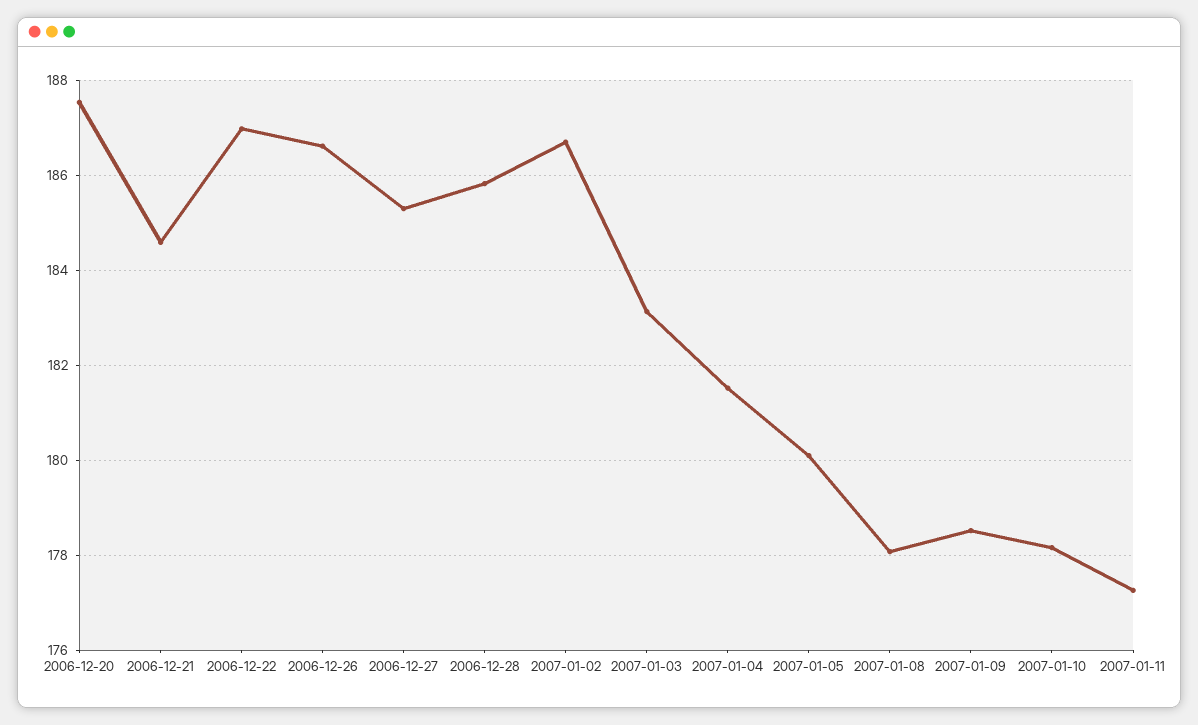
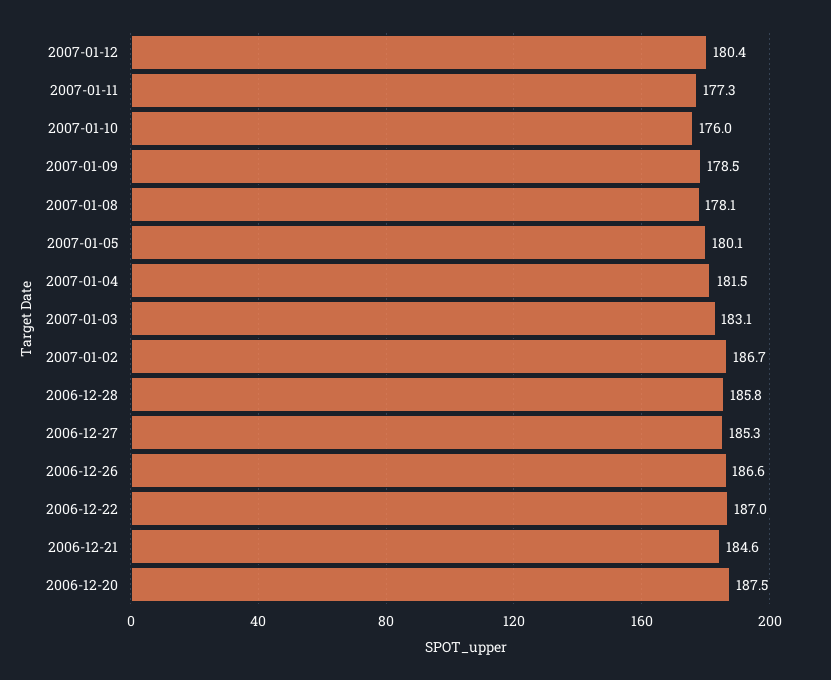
2007-01-10: 178.2 -> 176
2007-01-12: none -> 180.4

